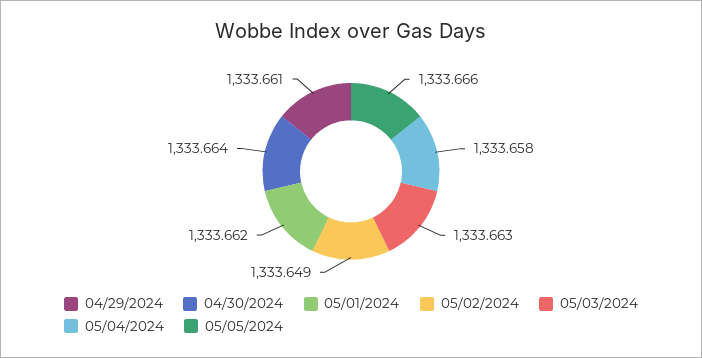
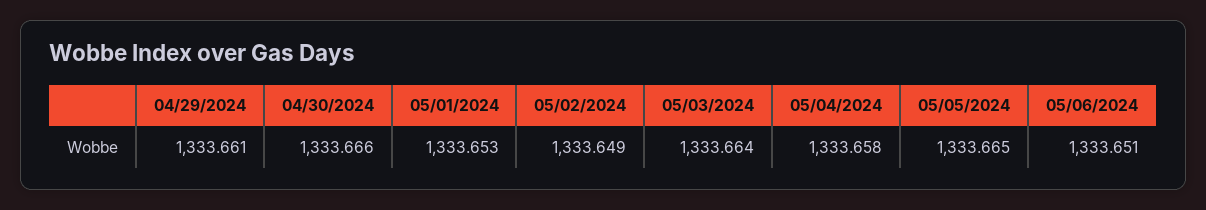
04/30/2024: 1333.664 -> 1333.666
05/01/2024: 1333.662 -> 1333.653
05/03/2024: 1333.663 -> 1333.664
05/05/2024: 1333.666 -> 1333.665
05/06/2024: none -> 1333.651

